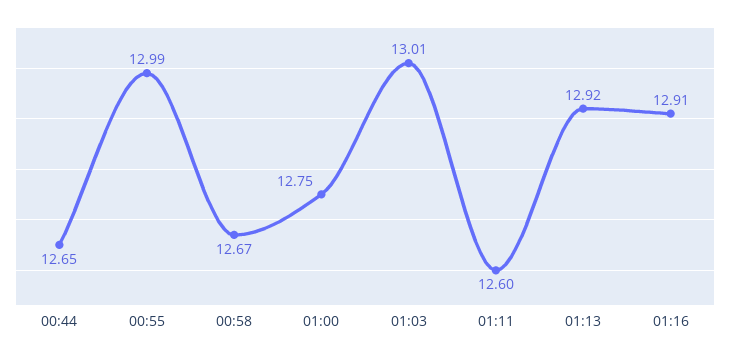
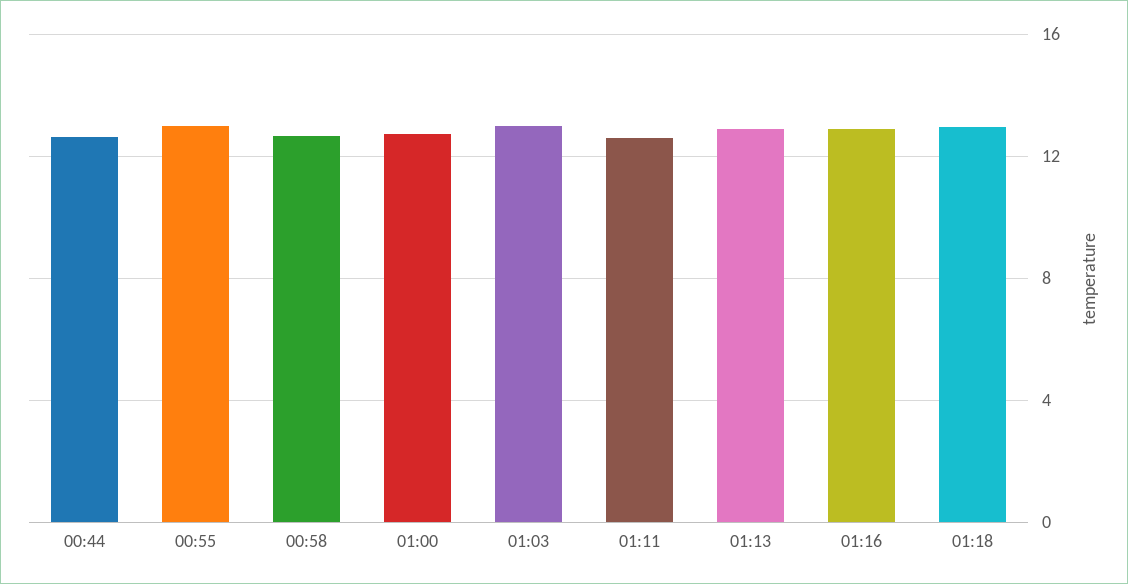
01:18: none -> 13

